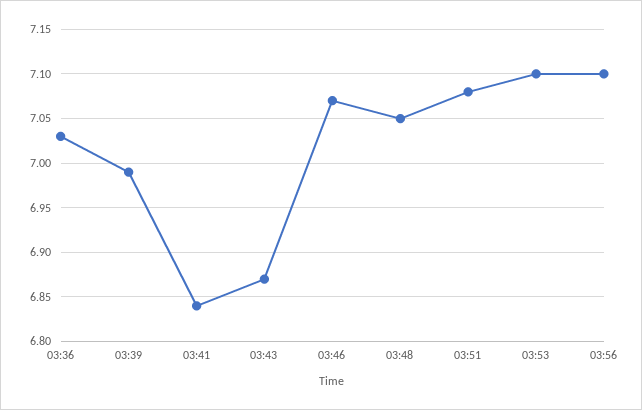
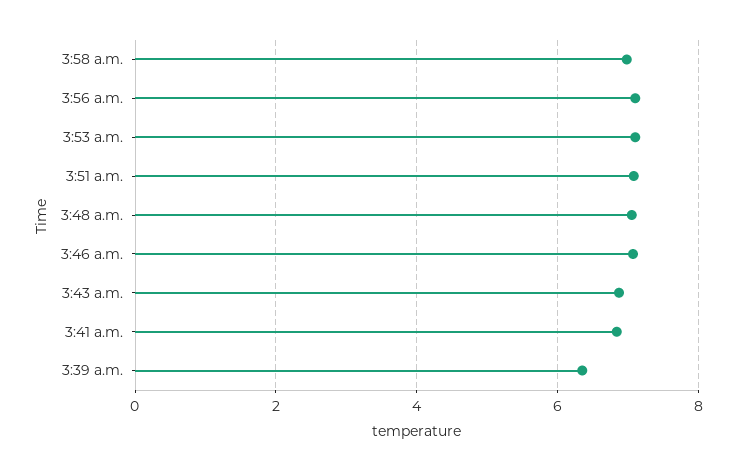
03:36: 7.03 -> none
03:39: 6.99 -> 6.4
3:58 a.m.: none -> 7

